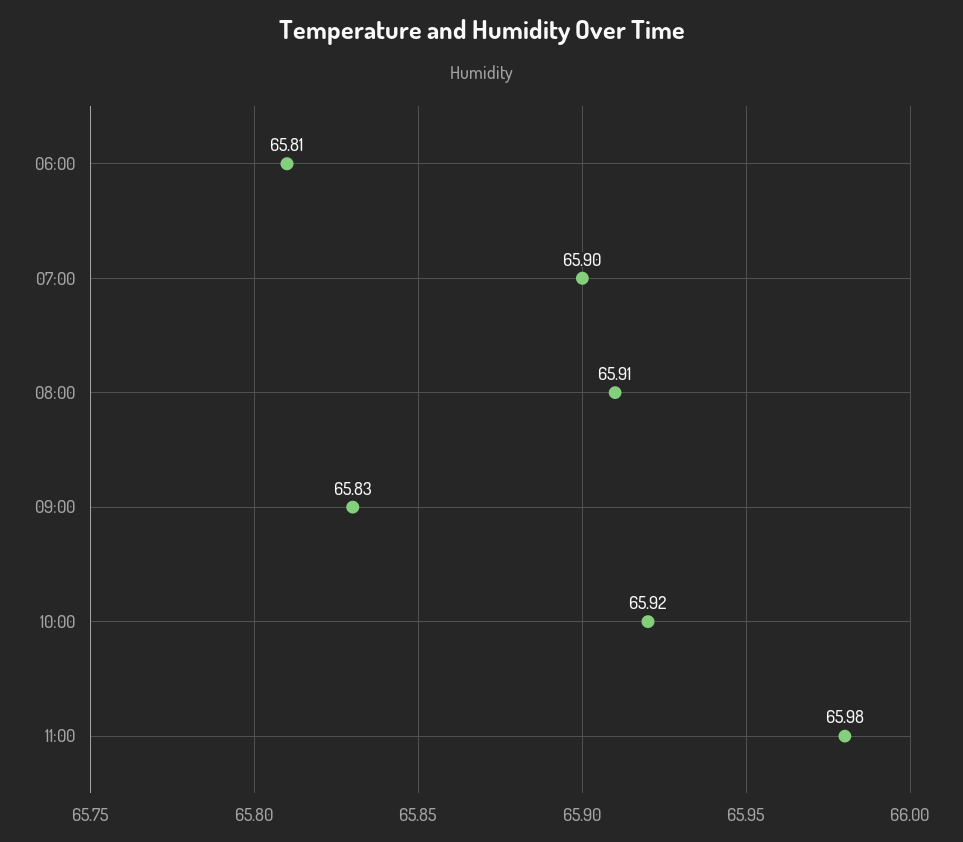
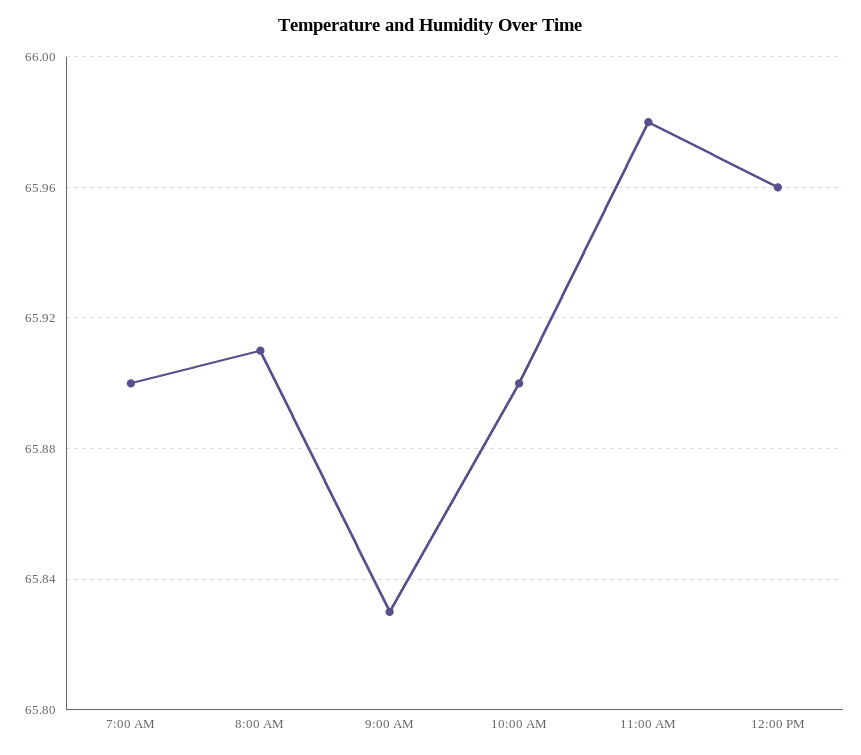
06:00: 65.81 -> none
10:00: 65.92 -> 65.9
12:00 PM: none -> 65.96

